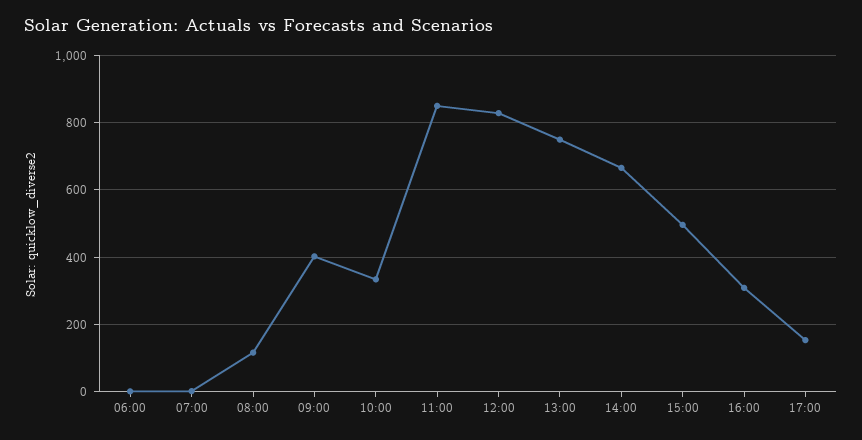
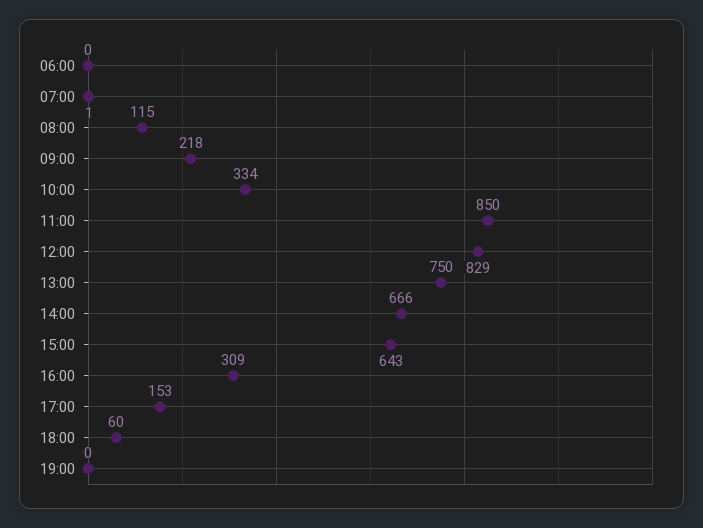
09:00: 400 -> 218
15:00: 500 -> 643
18:00: none -> 60
19:00: none -> 0

